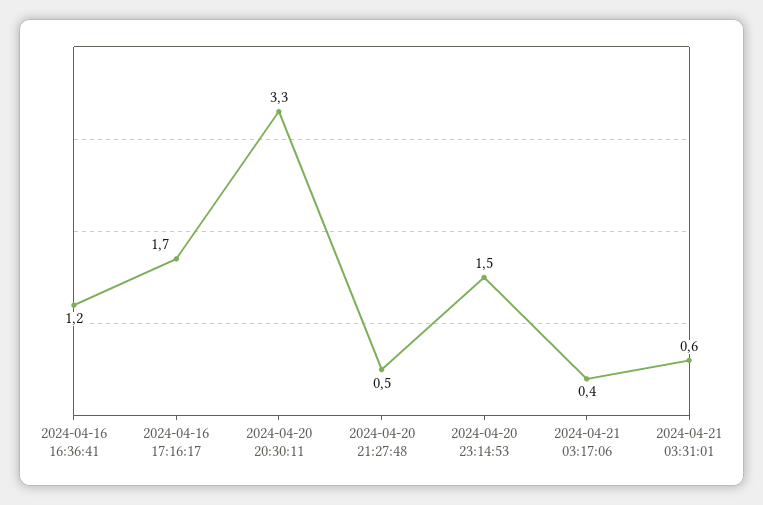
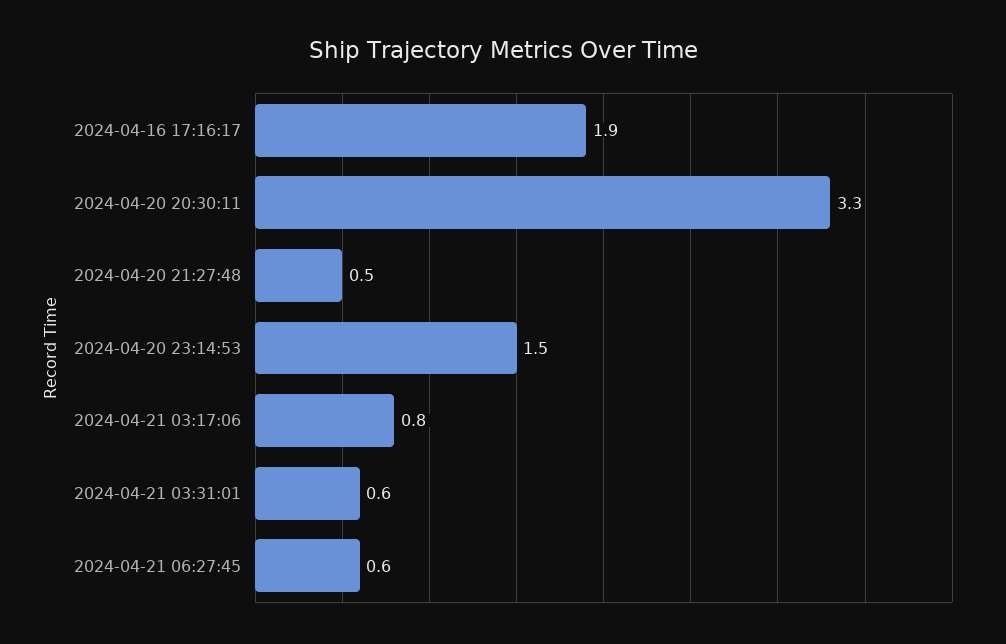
2024-04-16 16:36:41: 1.2 -> none
2024-04-16 17:16:17: 1.7 -> 1.9
2024-04-21 03:17:06: 0.4 -> 0.8
2024-04-21 06:27:45: none -> 0.6

